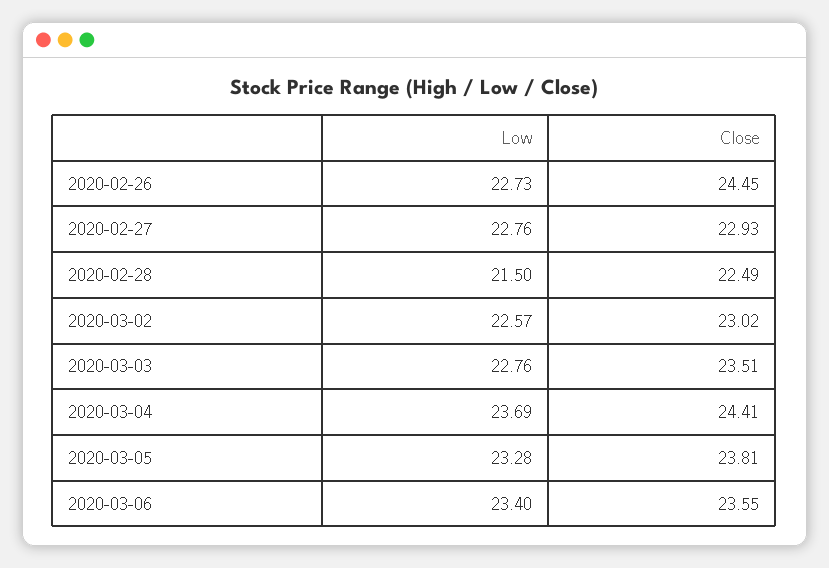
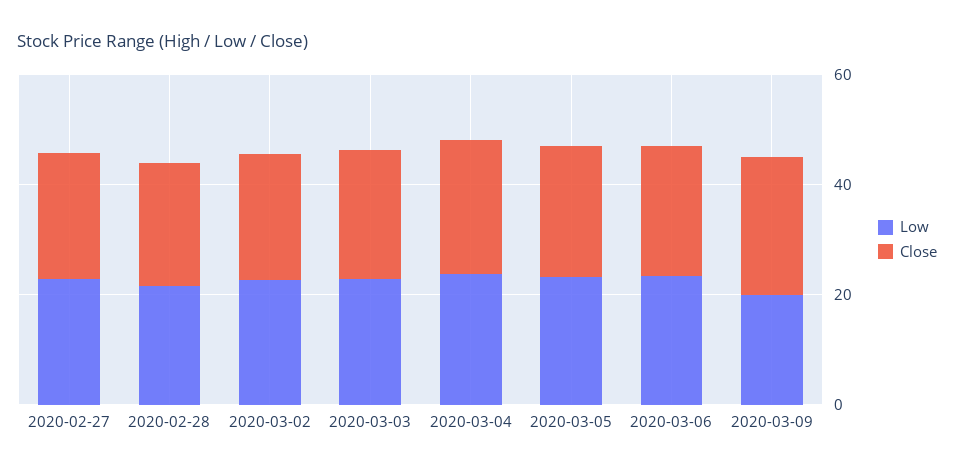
Low, 2020-02-26: 22.73 -> none
Close, 2020-02-26: 24.45 -> none
Low, 2020-03-09: none -> 20
Close, 2020-03-09: none -> 25

